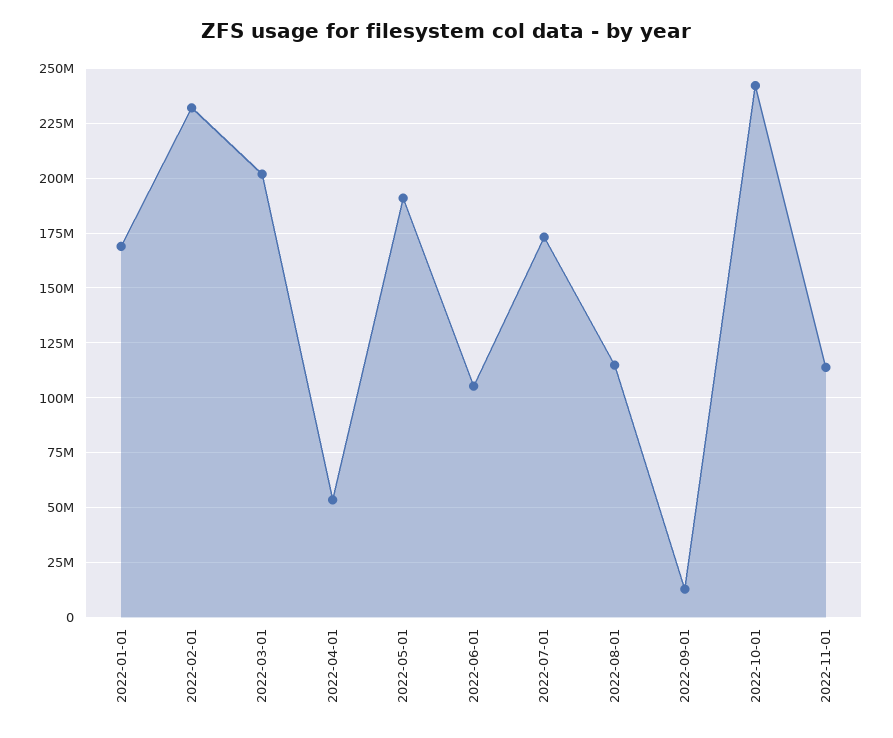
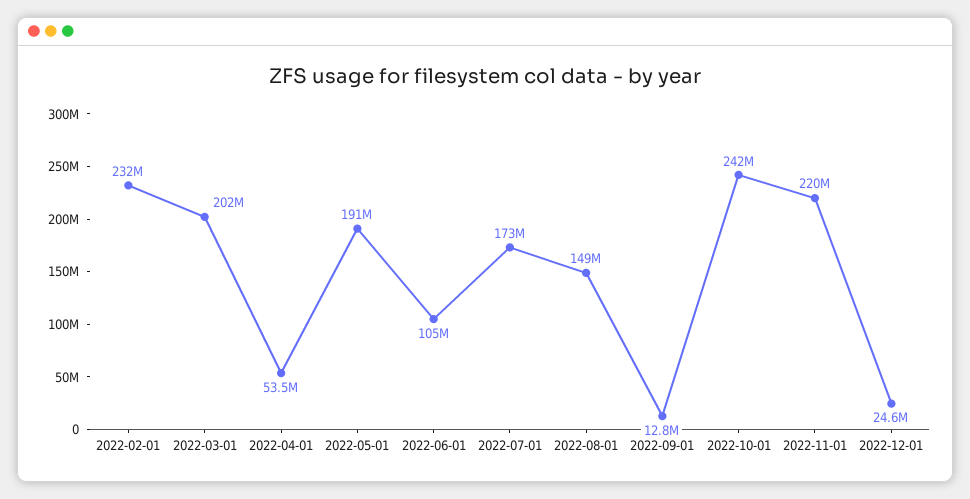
2022-01-01: 170000000 -> none
2022-08-01: 115000000 -> 149000000
2022-11-01: 115000000 -> 220000000
2022-12-01: none -> 24600000

